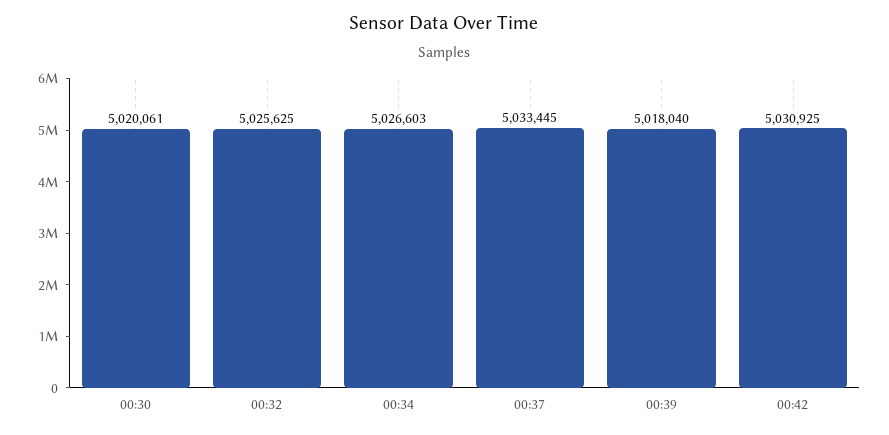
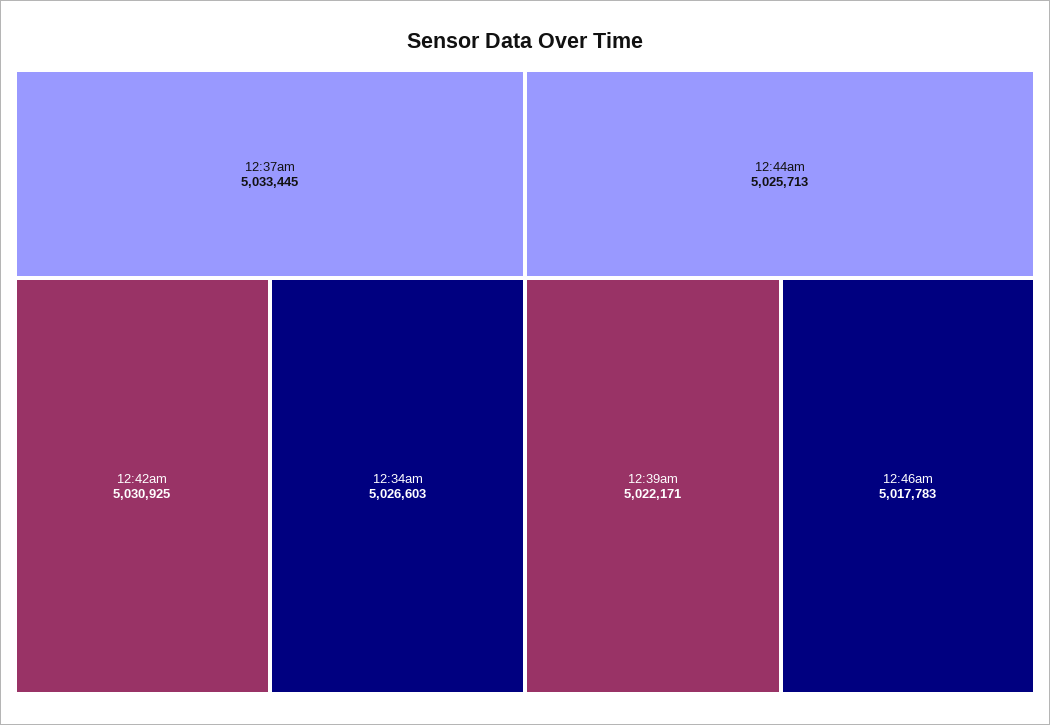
00:30: 5020061 -> none
00:32: 5025625 -> none
00:39: 5018040 -> 5022171
12:44am: none -> 5025713
12:46am: none -> 5017783

